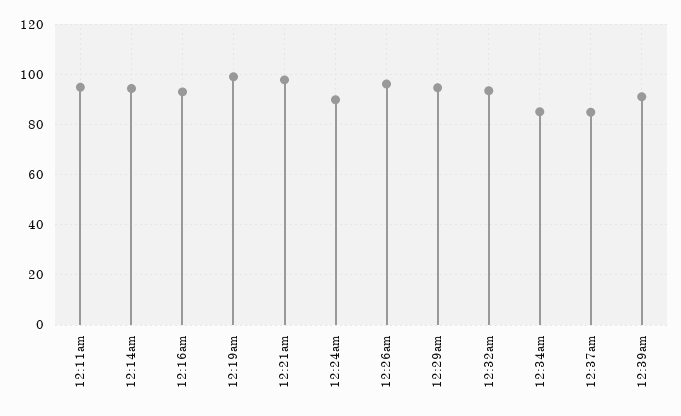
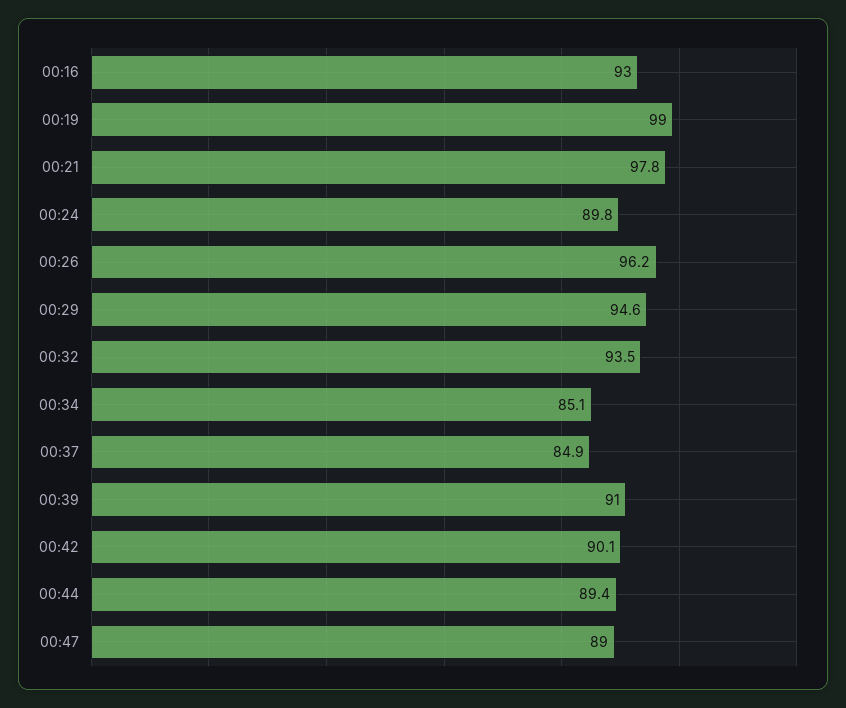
12:11am: 95 -> none
12:14am: 95 -> none
00:42: none -> 90.1
00:44: none -> 89.4
00:47: none -> 89

